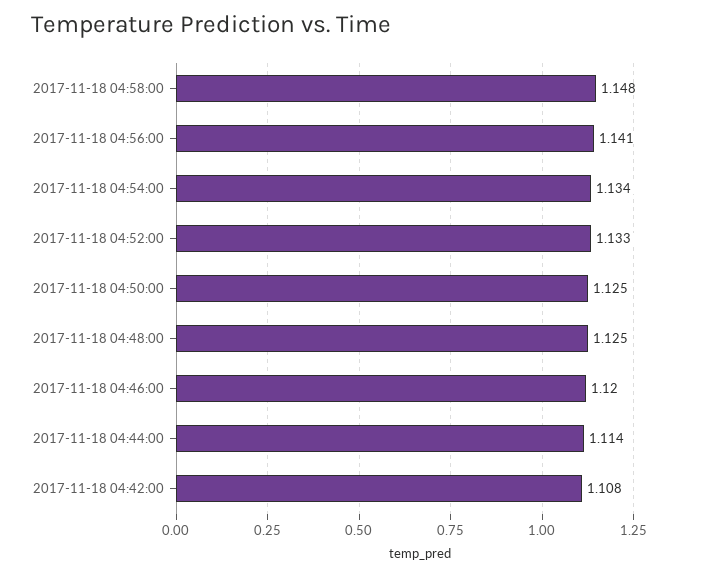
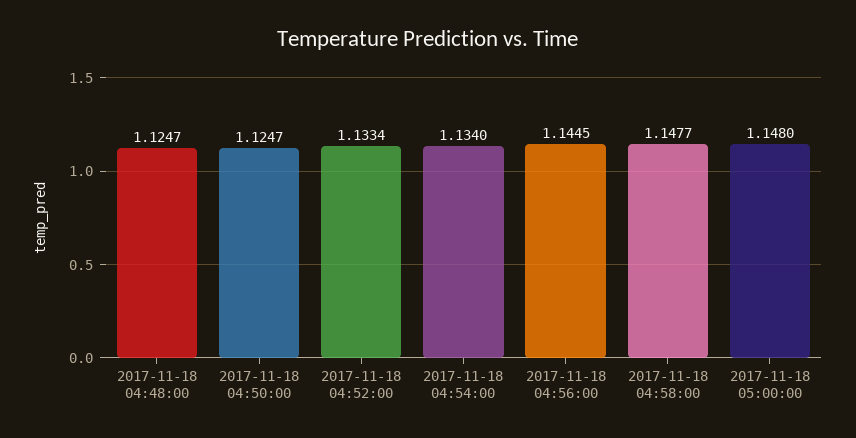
2017-11-18 04:56:00: 1.141 -> 1.1445
2017-11-18 04:46:00: 1.12 -> none
2017-11-18 04:44:00: 1.114 -> none
2017-11-18 04:42:00: 1.108 -> none
2017-11-18 05:00:00: none -> 1.148

